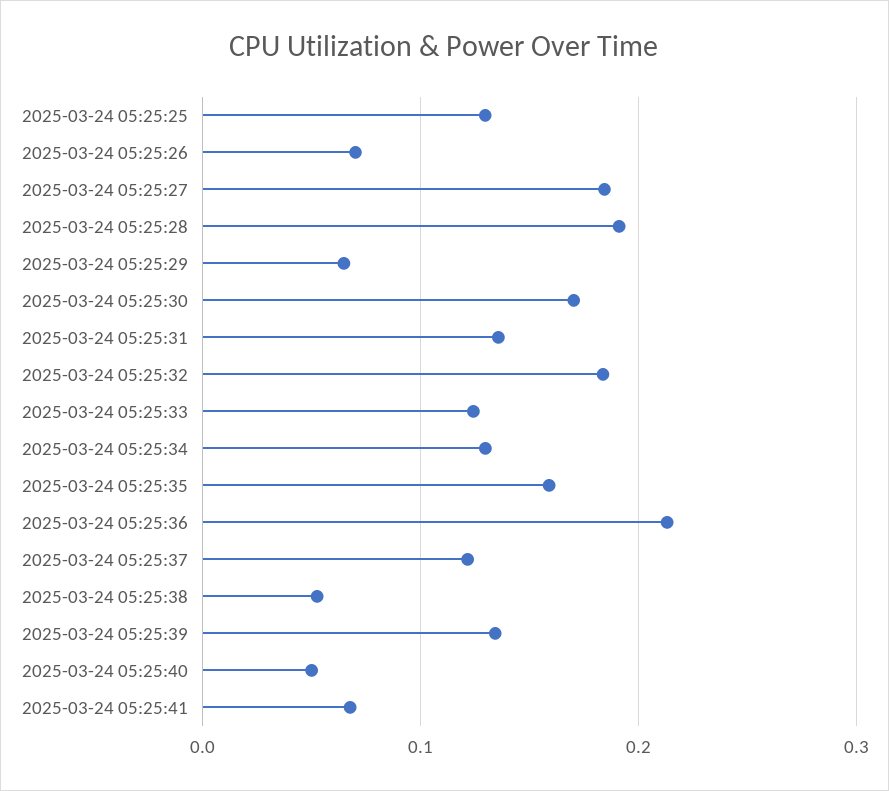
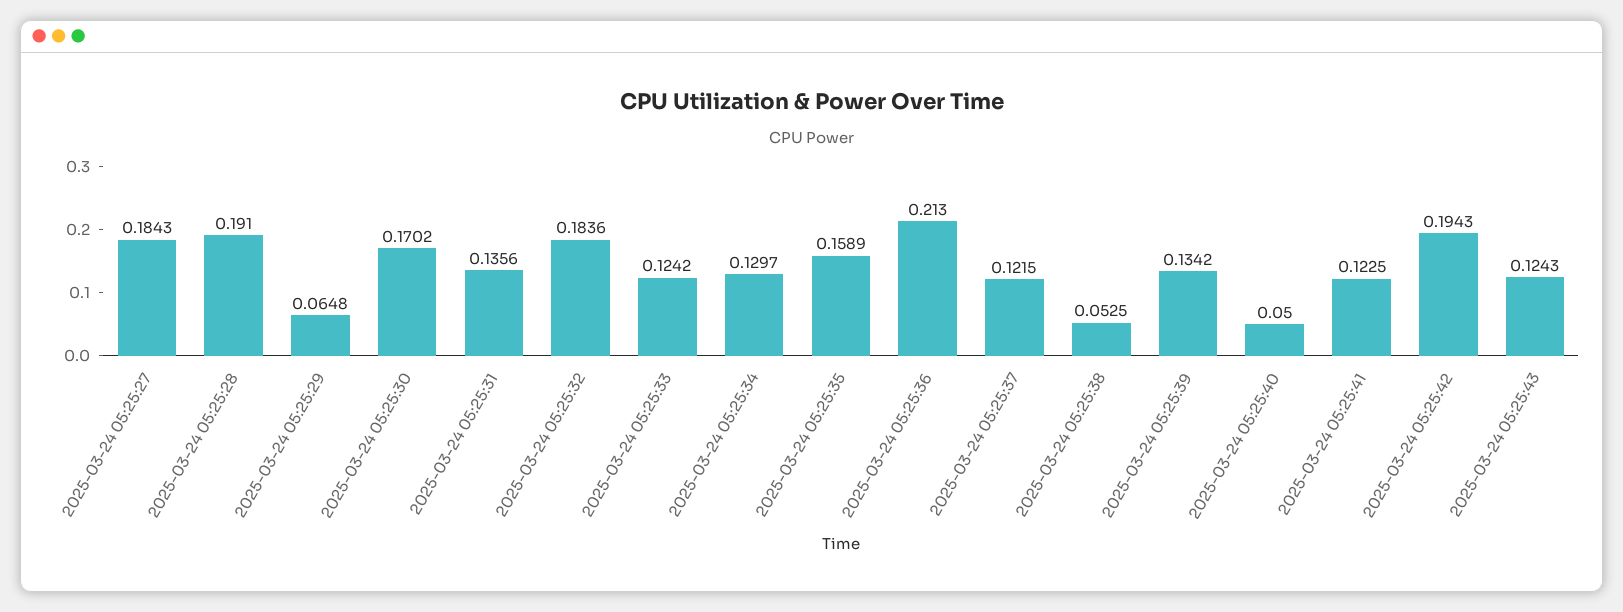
2025-03-24 05:25:25: 0.13 -> none
2025-03-24 05:25:26: 0.07 -> none
2025-03-24 05:25:41: 0.07 -> 0.1225
2025-03-24 05:25:42: none -> 0.1943
2025-03-24 05:25:43: none -> 0.1243

